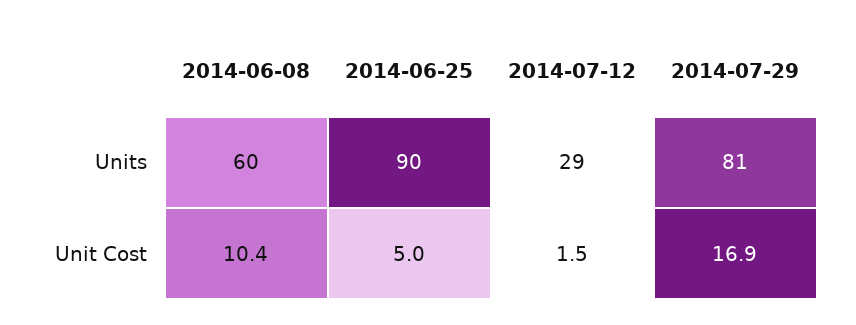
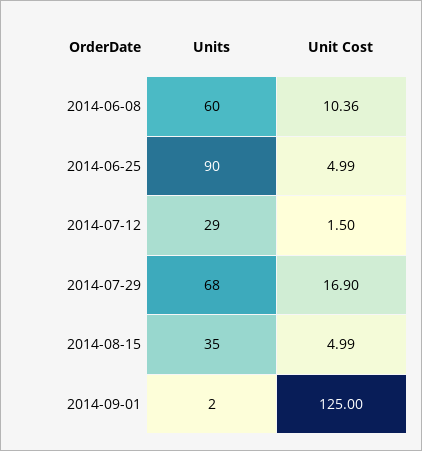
2014-07-29, Units: 81 -> 68
2014-08-15, Units: none -> 35
2014-08-15, Unit Cost: none -> 4.99
2014-09-01, Units: none -> 2
2014-09-01, Unit Cost: none -> 125

